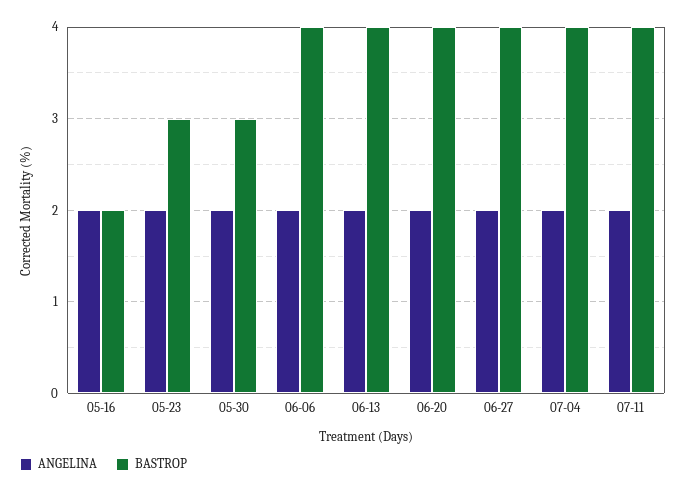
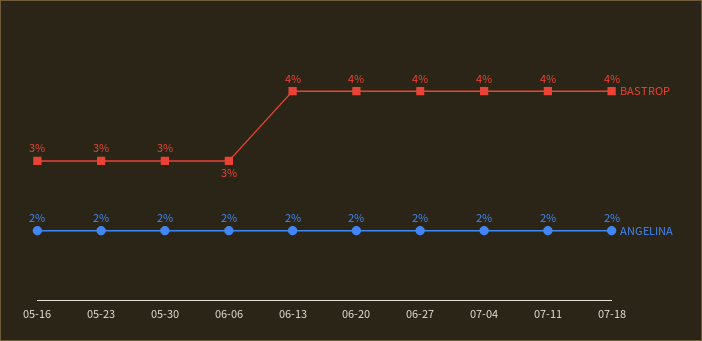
BASTROP, 05-16: 2 -> 3
BASTROP, 06-06: 4 -> 3
BASTROP, 07-18: none -> 4
ANGELINA, 07-18: none -> 2

